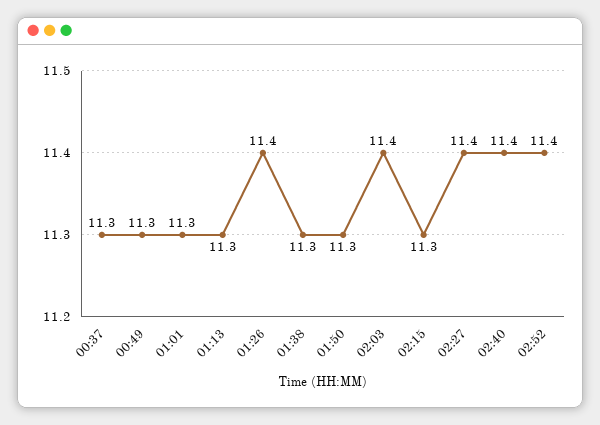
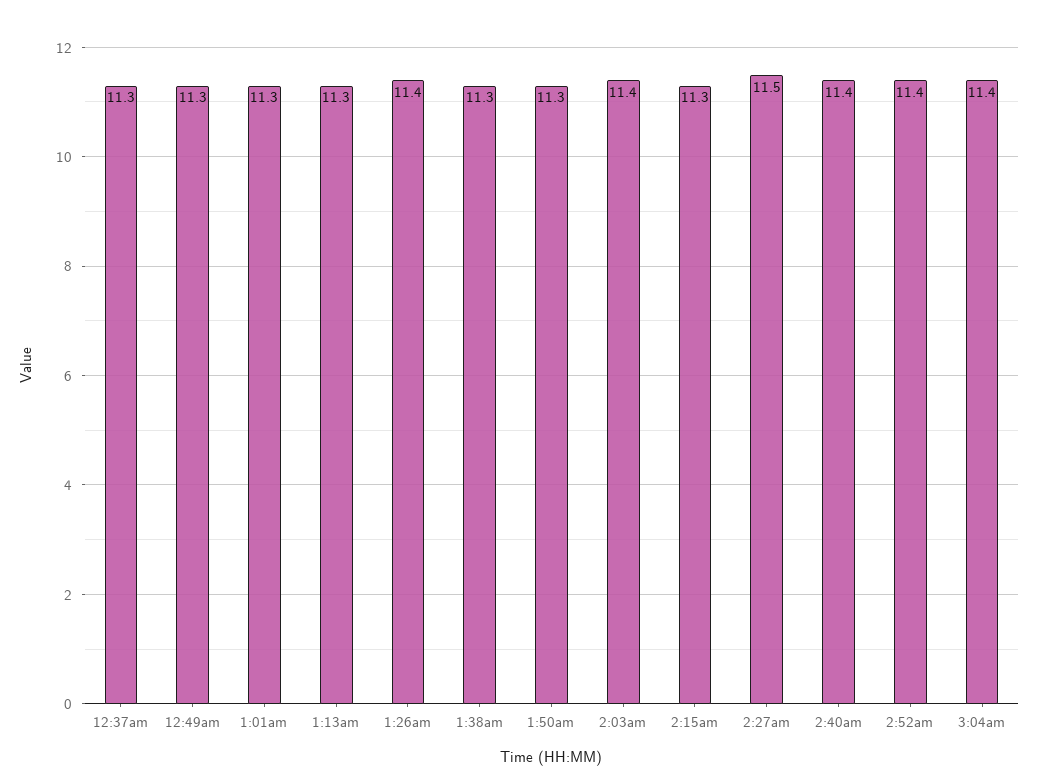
02:27: 11.4 -> 11.5
3:04am: none -> 11.4

